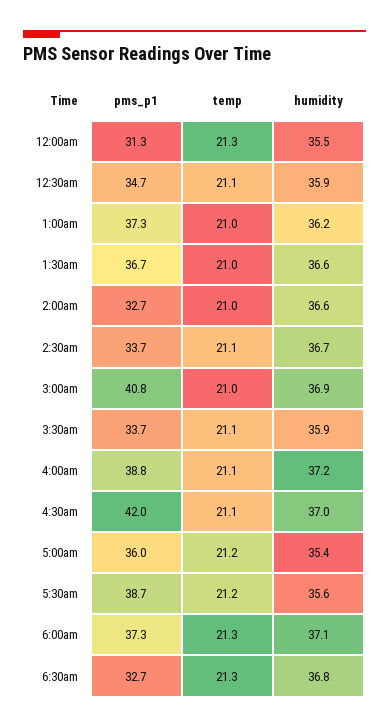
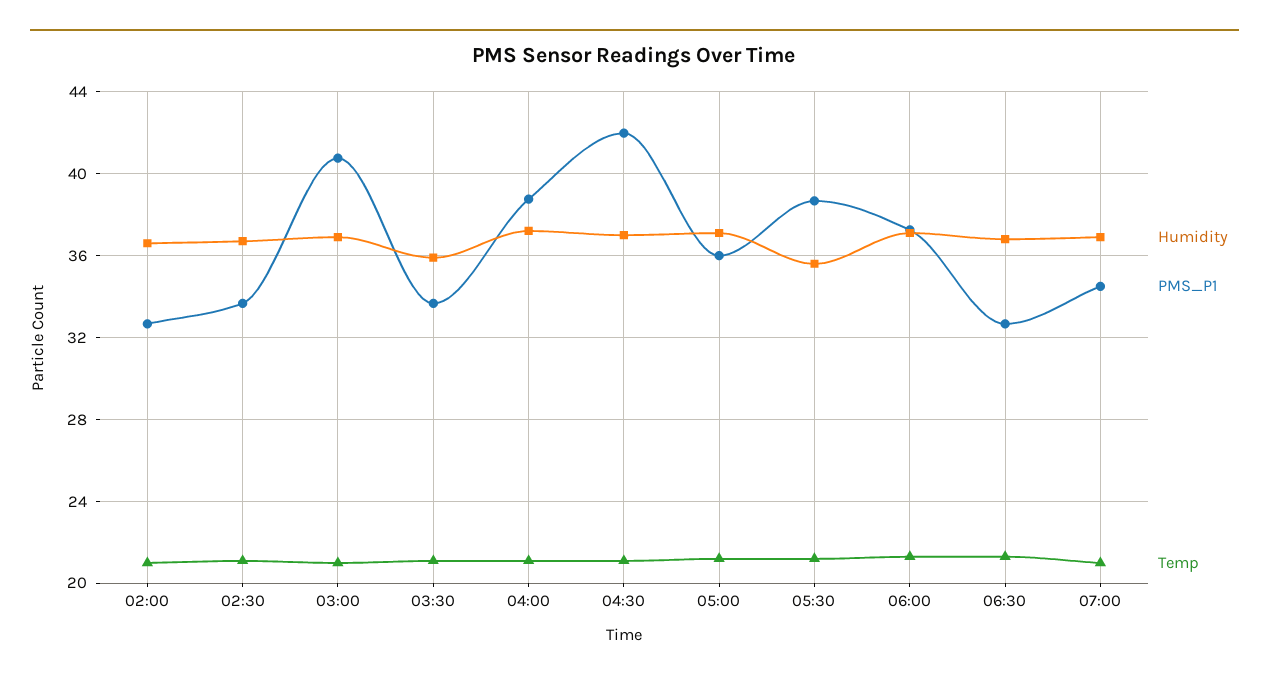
pms_p1, 12:00am: 31.3 -> none
temp, 12:00am: 21.3 -> none
humidity, 12:00am: 35.5 -> none
pms_p1, 12:30am: 34.7 -> none
temp, 12:30am: 21.1 -> none
humidity, 12:30am: 35.9 -> none
pms_p1, 1:00am: 37.3 -> none
temp, 1:00am: 21 -> none
humidity, 1:00am: 36.2 -> none
pms_p1, 1:30am: 36.7 -> none
temp, 1:30am: 21 -> none
humidity, 1:30am: 36.6 -> none
humidity, 5:00am: 35.4 -> 37
humidity, 07:00: none -> 37
pms_p1, 07:00: none -> 34.5
temp, 07:00: none -> 21

